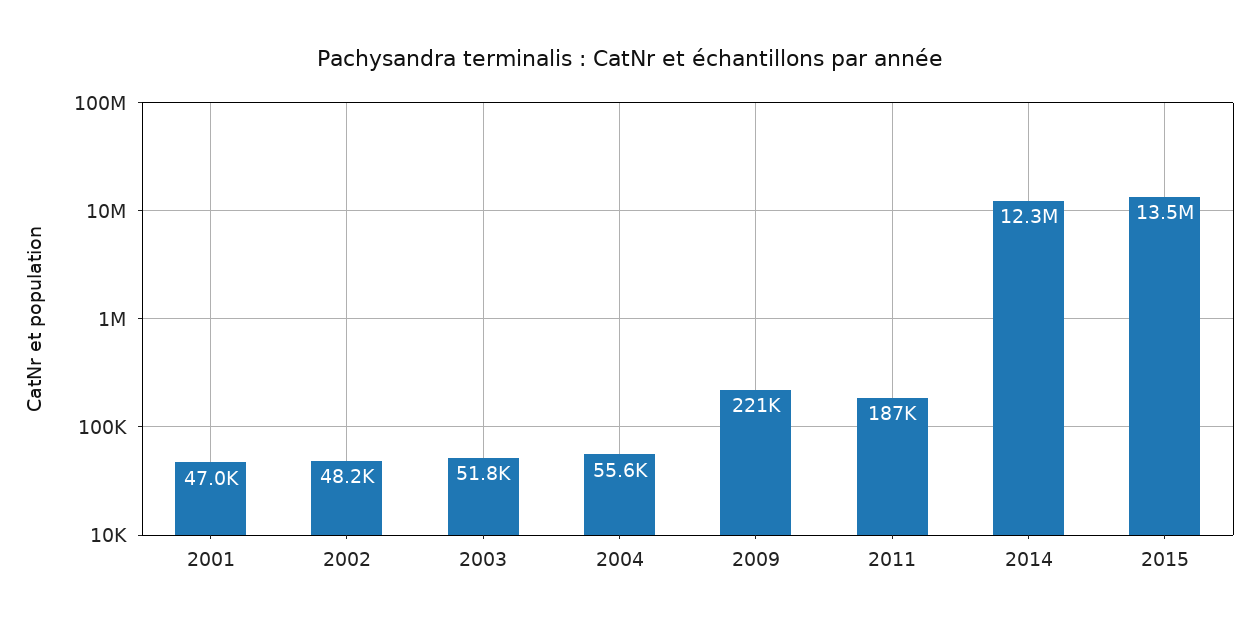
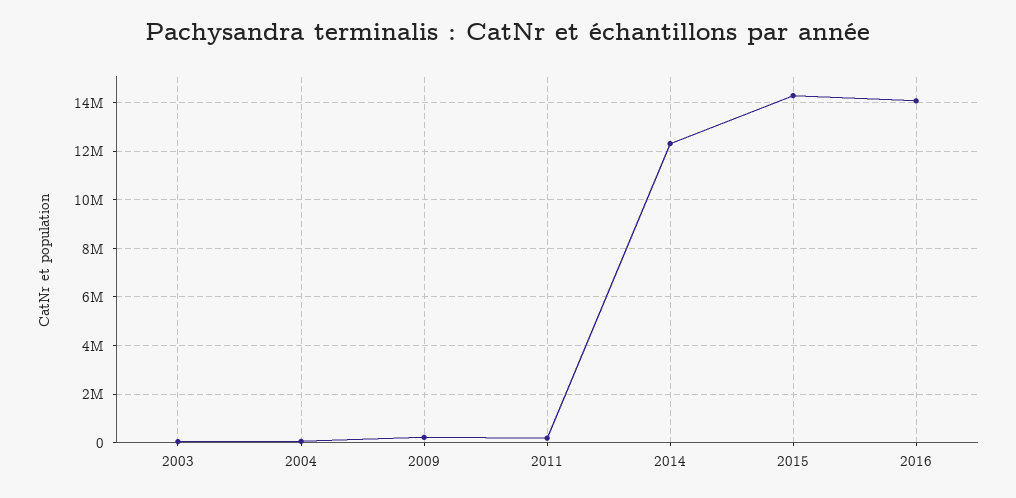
2001: 47000 -> none
2002: 48200 -> none
2015: 13500000 -> 14250000
2016: none -> 14000000

